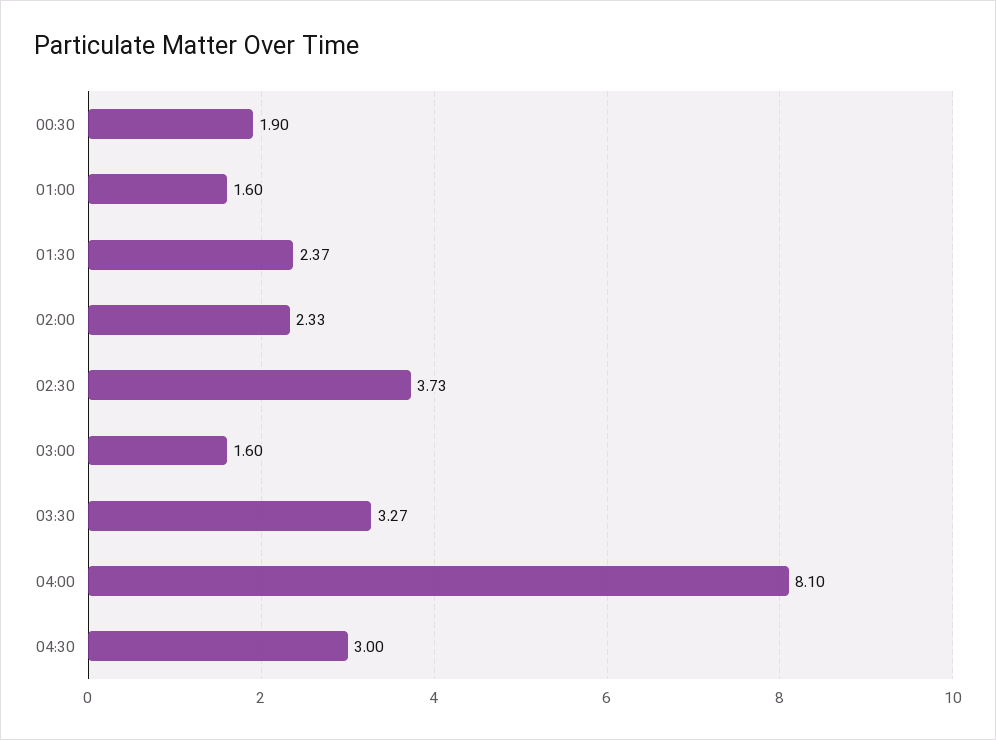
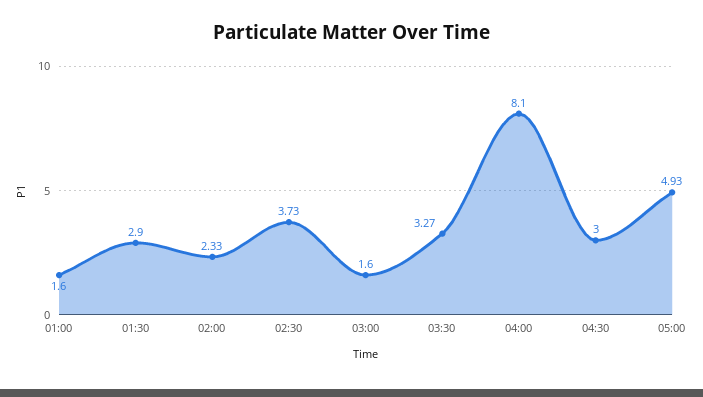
00:30: 1.9 -> none
01:30: 2.37 -> 2.9
05:00: none -> 4.93

